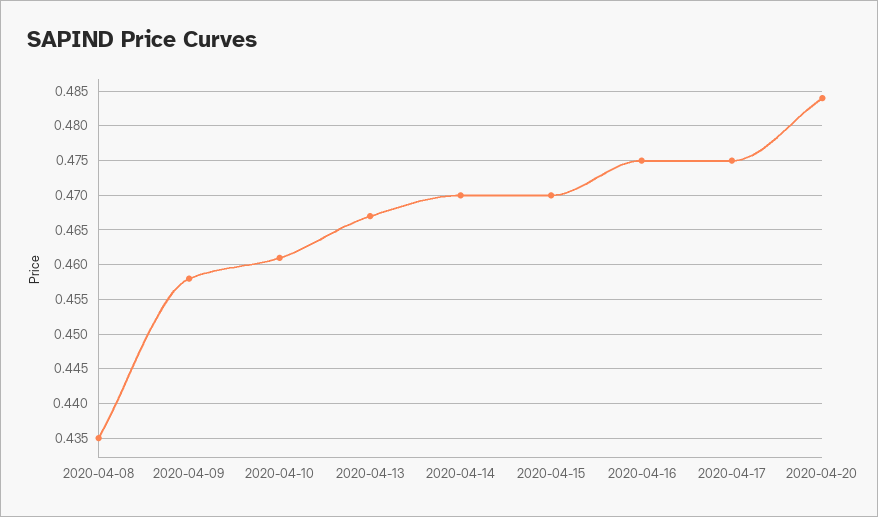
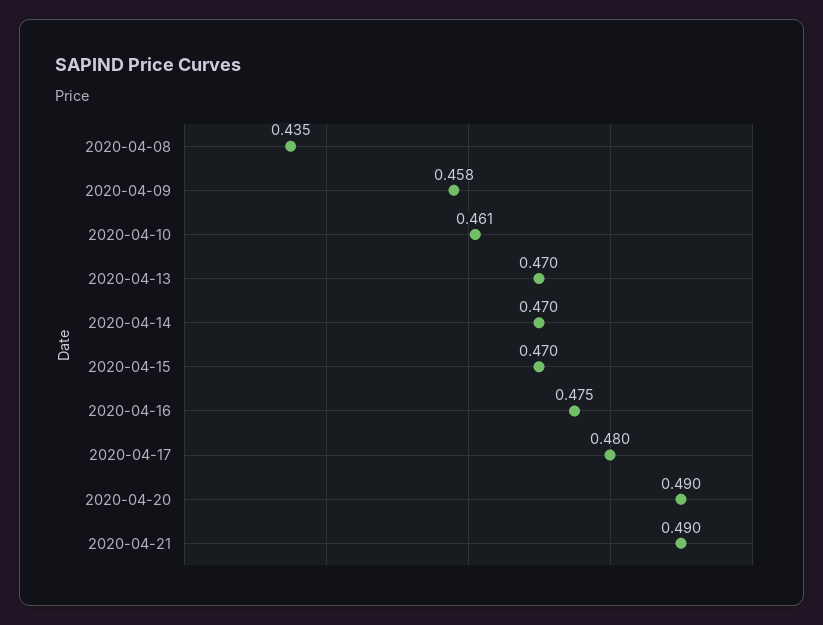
2020-04-13: 0.467 -> 0.47
2020-04-17: 0.475 -> 0.48
2020-04-20: 0.484 -> 0.49
2020-04-21: none -> 0.49

